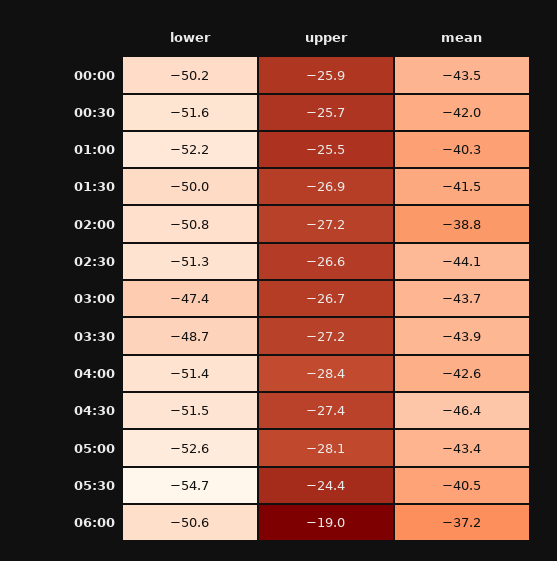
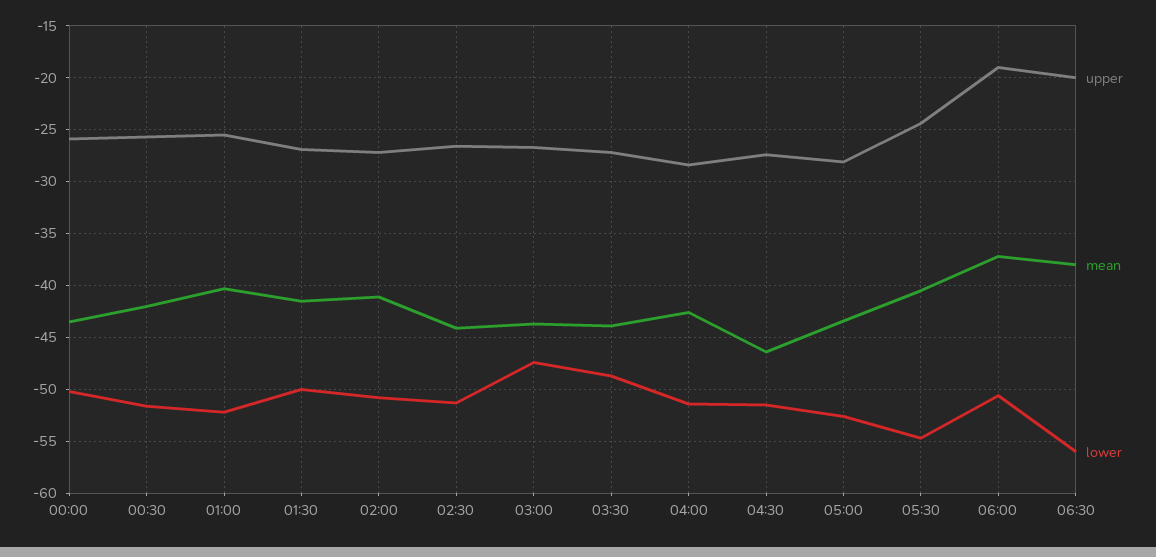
mean, 02:00: -38.8 -> -41
upper, 06:30: none -> -20
mean, 06:30: none -> -38
lower, 06:30: none -> -56

